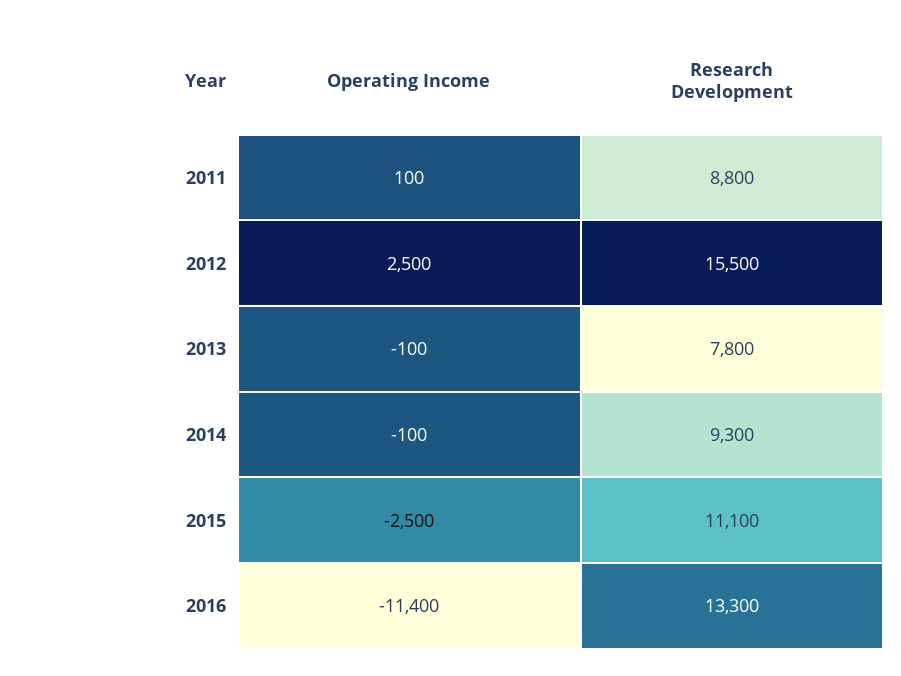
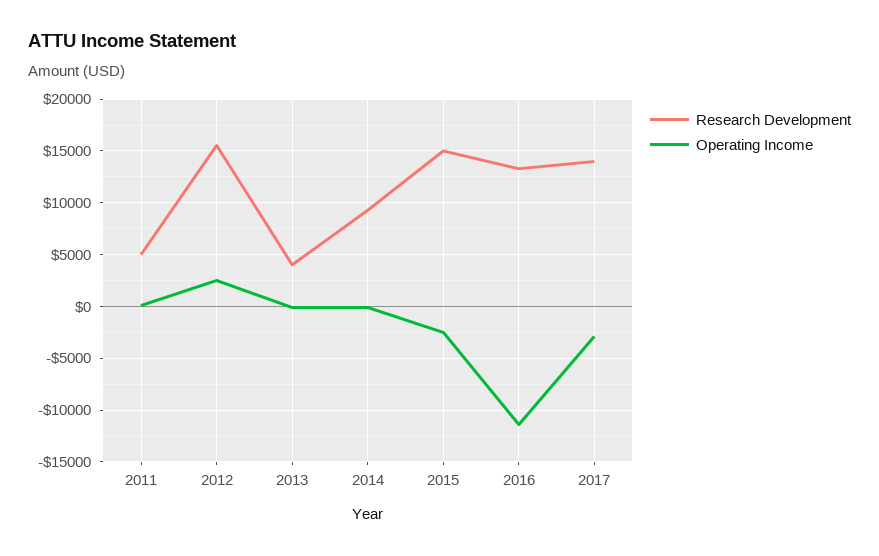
Research Development, 2011: 8800 -> 5000
Research Development, 2013: 7800 -> 4000
Research Development, 2015: 11100 -> 15000
Research Development, 2017: none -> 14000
Operating Income, 2017: none -> -3000

